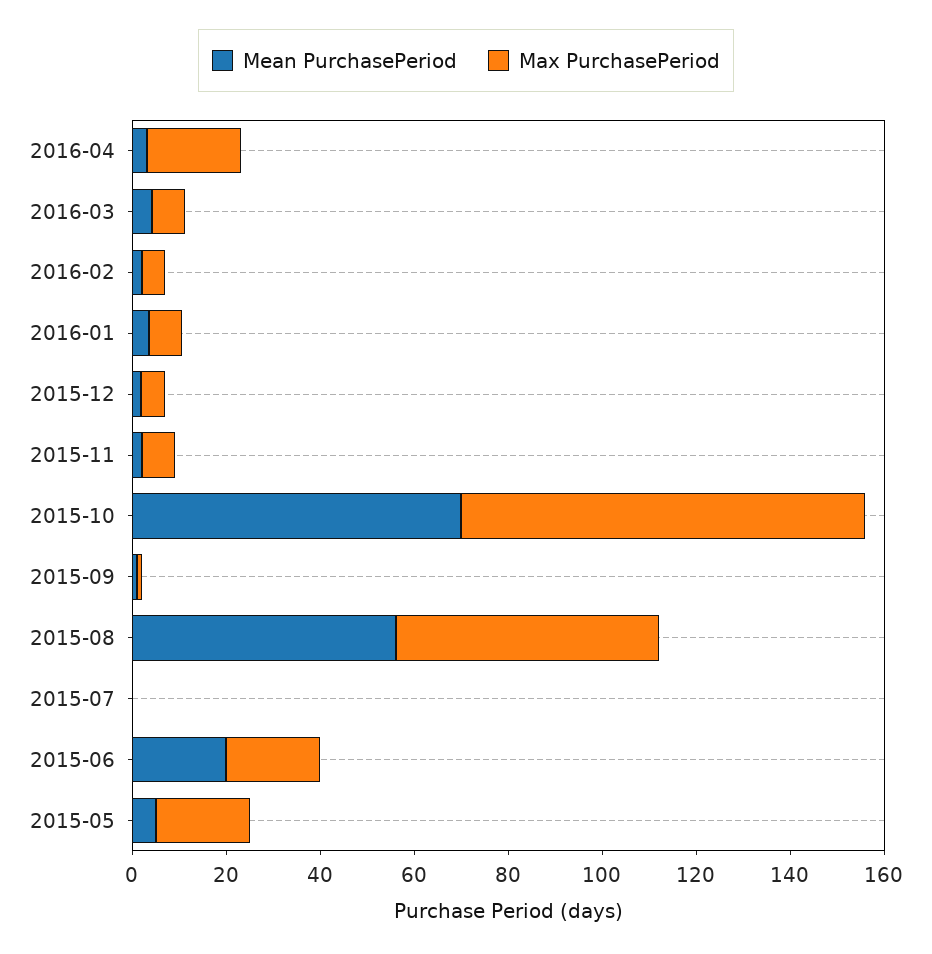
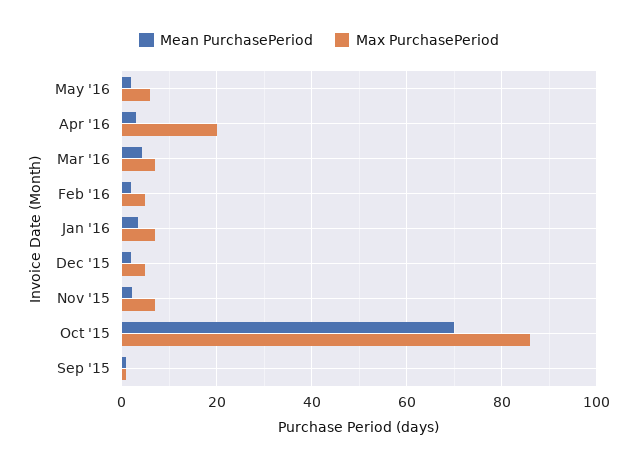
Mean PurchasePeriod, 2015-08: 55 -> none
Max PurchasePeriod, 2015-08: 55 -> none
Mean PurchasePeriod, 2015-07: 0 -> none
Max PurchasePeriod, 2015-07: 0 -> none
Mean PurchasePeriod, 2015-06: 20 -> none
Max PurchasePeriod, 2015-06: 20 -> none
Mean PurchasePeriod, 2015-05: 5 -> none
Max PurchasePeriod, 2015-05: 20 -> none
Mean PurchasePeriod, May '16: none -> 2
Max PurchasePeriod, May '16: none -> 6

